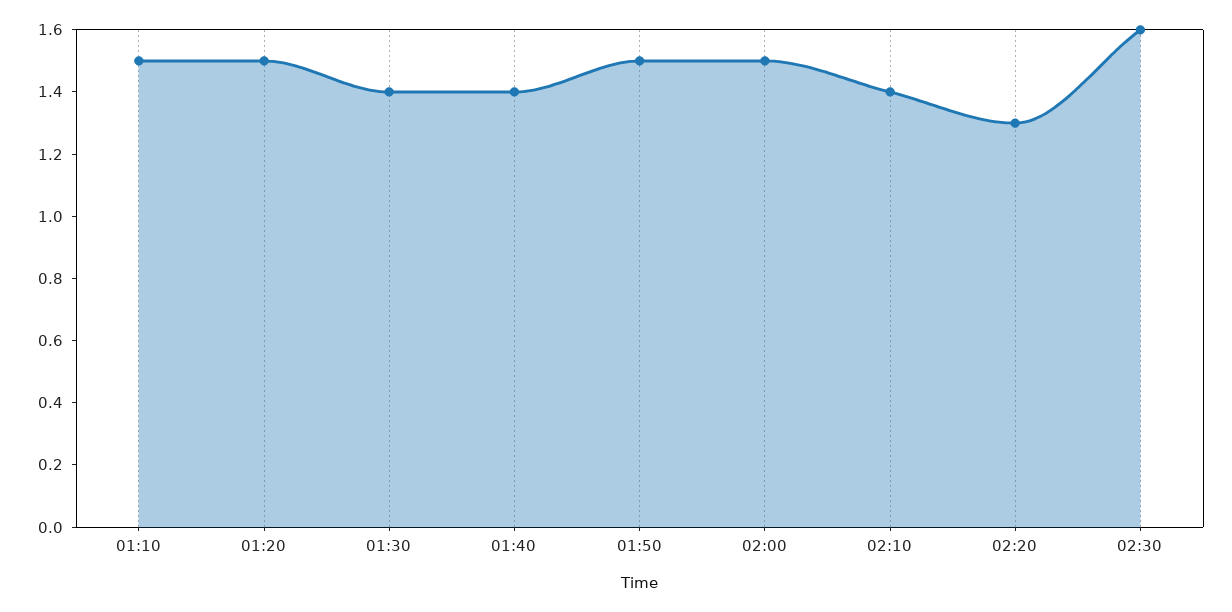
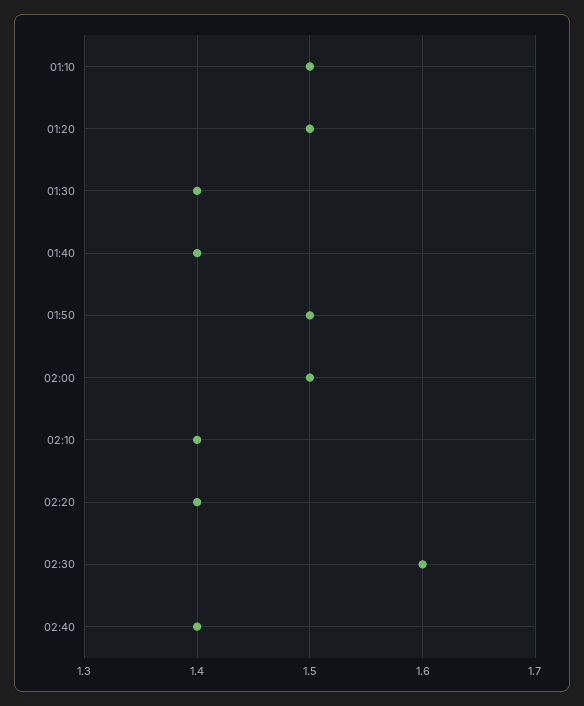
02:20: 1.3 -> 1.4
02:40: none -> 1.4

